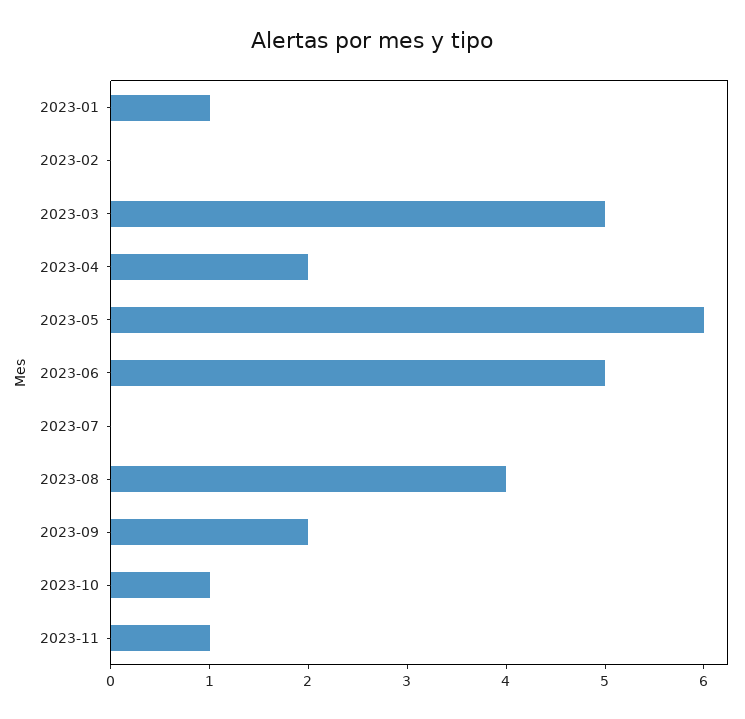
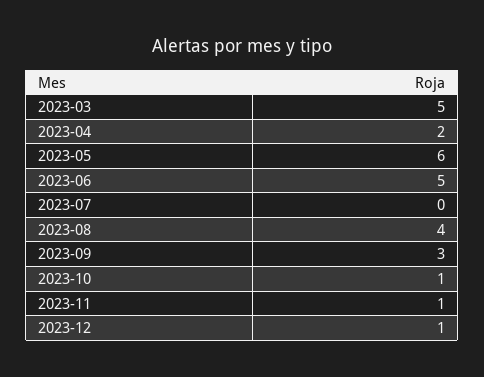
2023-01: 1 -> none
2023-02: 0 -> none
2023-09: 2 -> 3
2023-12: none -> 1

